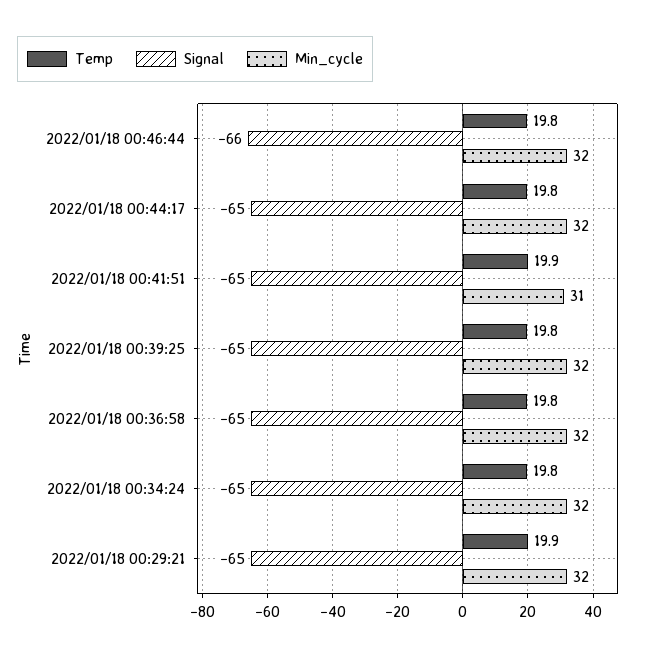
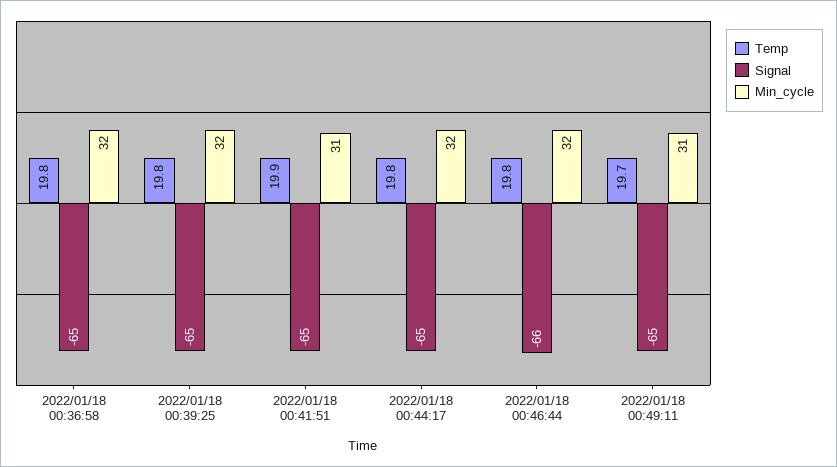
Temp, 2022/01/18 00:34:24: 19.8 -> none
Signal, 2022/01/18 00:34:24: -65 -> none
Min_cycle, 2022/01/18 00:34:24: 32 -> none
Temp, 2022/01/18 00:29:21: 19.9 -> none
Signal, 2022/01/18 00:29:21: -65 -> none
Min_cycle, 2022/01/18 00:29:21: 32 -> none
Temp, 2022/01/18 00:49:11: none -> 19.7
Signal, 2022/01/18 00:49:11: none -> -65
Min_cycle, 2022/01/18 00:49:11: none -> 31

